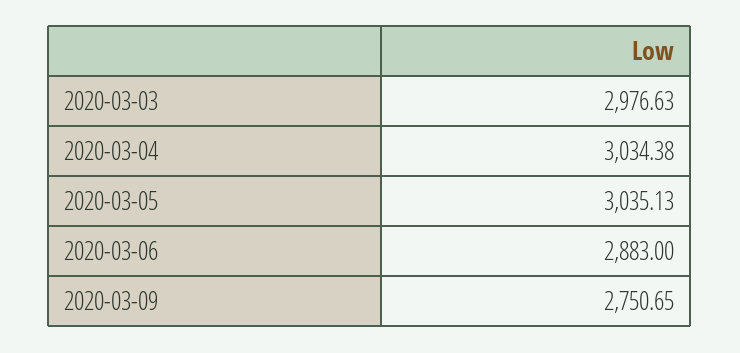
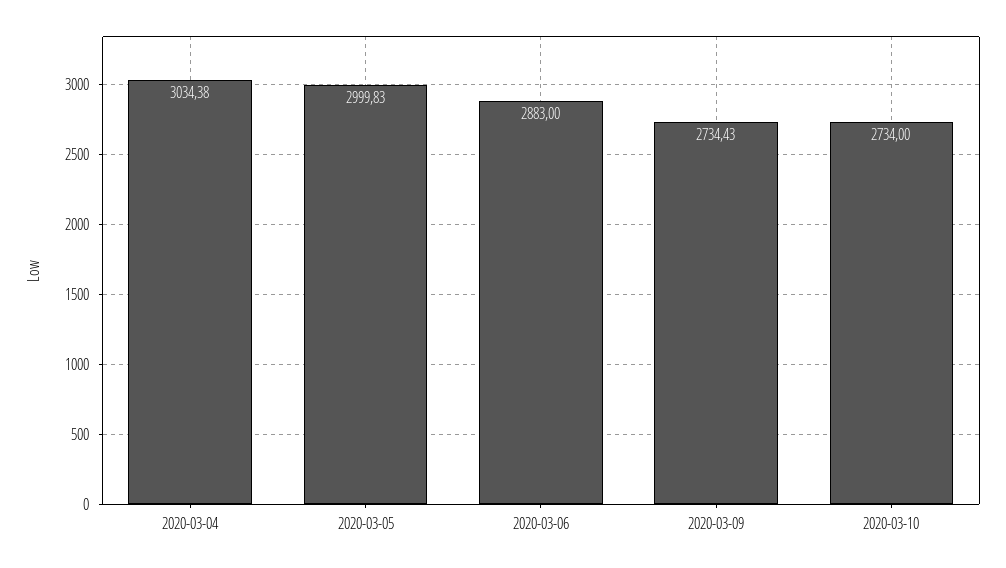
2020-03-03: 2976.63 -> none
2020-03-05: 3035.13 -> 2999.83
2020-03-09: 2750.65 -> 2734.43
2020-03-10: none -> 2734

